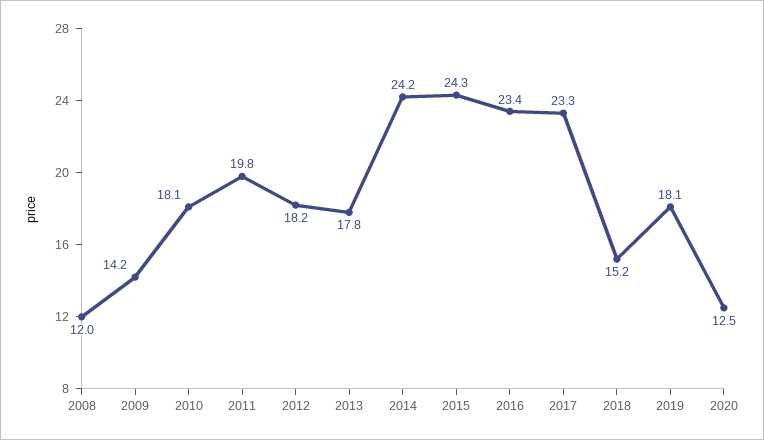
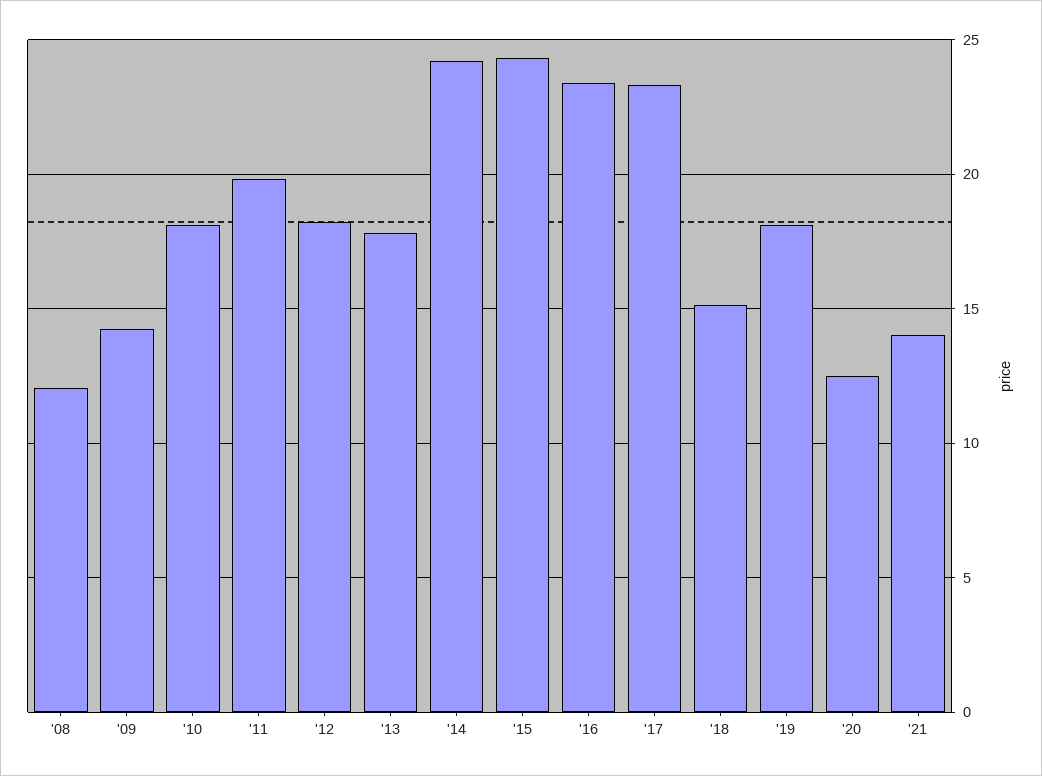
'21: none -> 14

